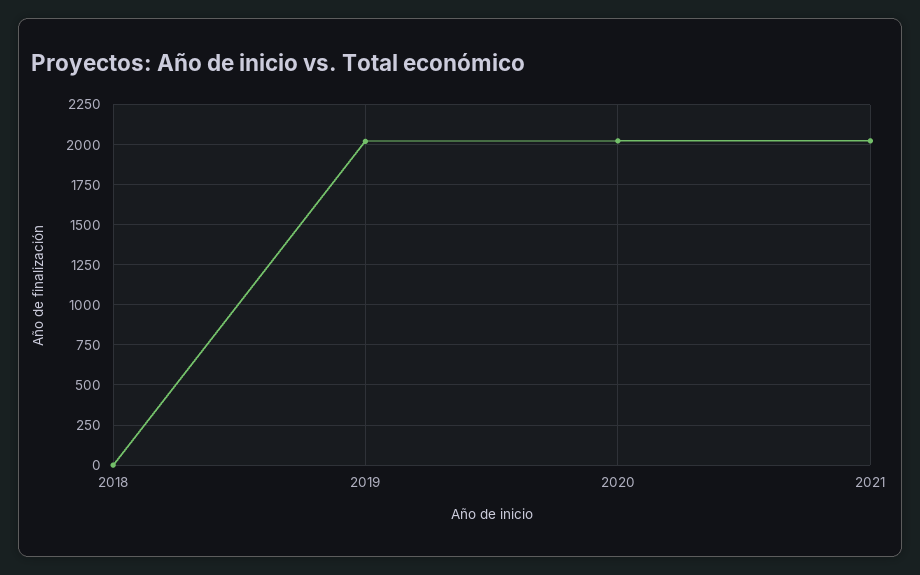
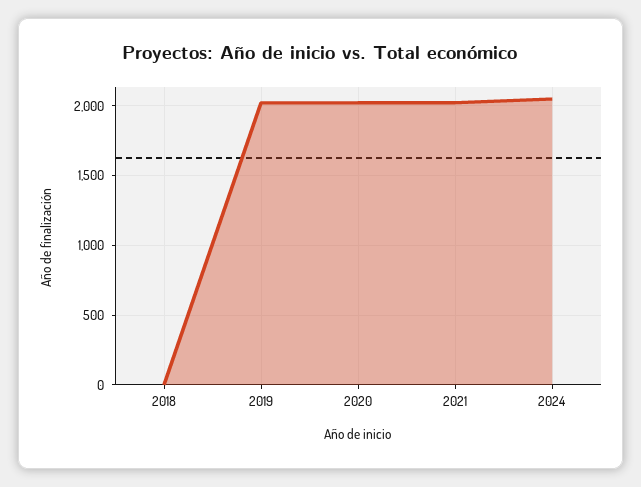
2024: none -> 2050

